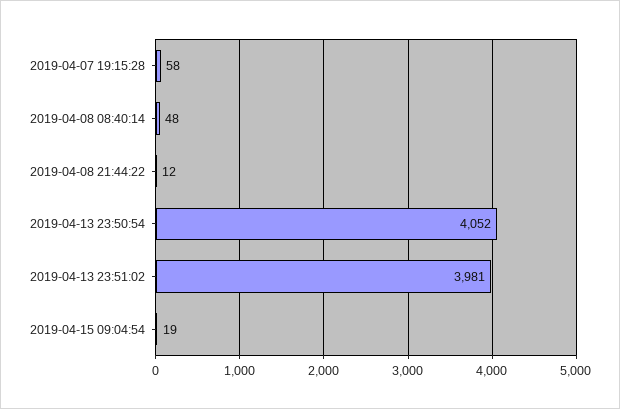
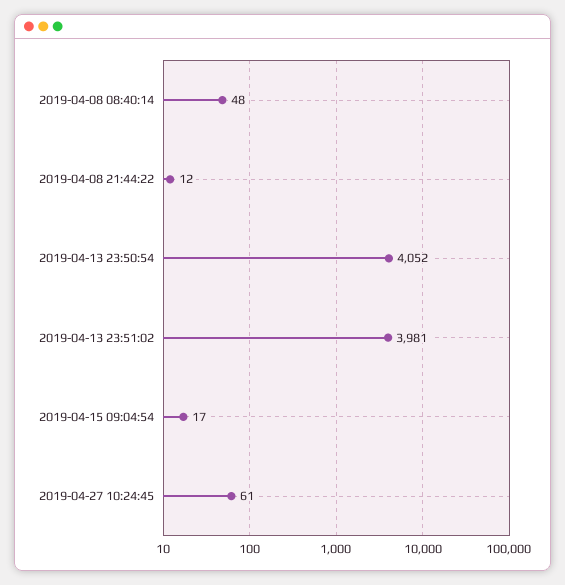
2019-04-07 19:15:28: 58 -> none
2019-04-15 09:04:54: 19 -> 17
2019-04-27 10:24:45: none -> 61

